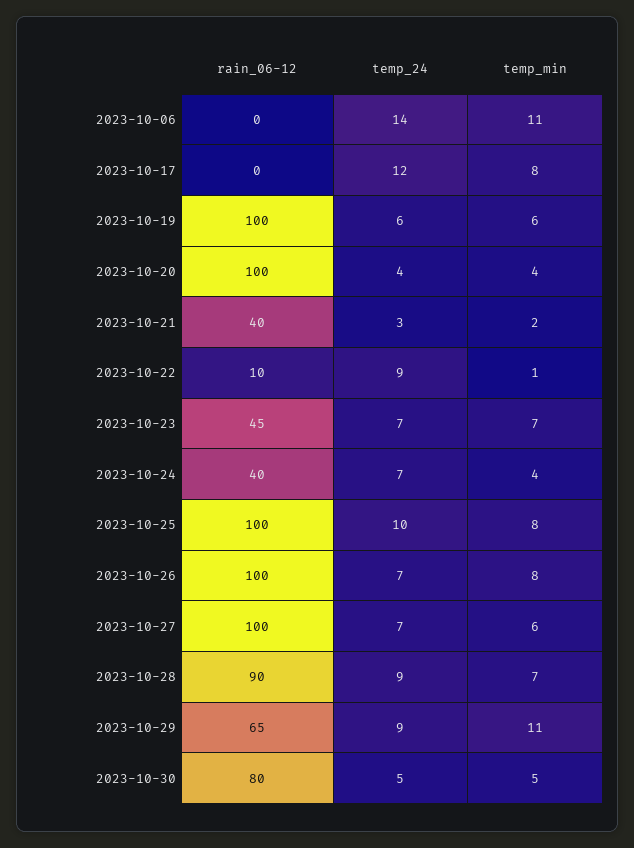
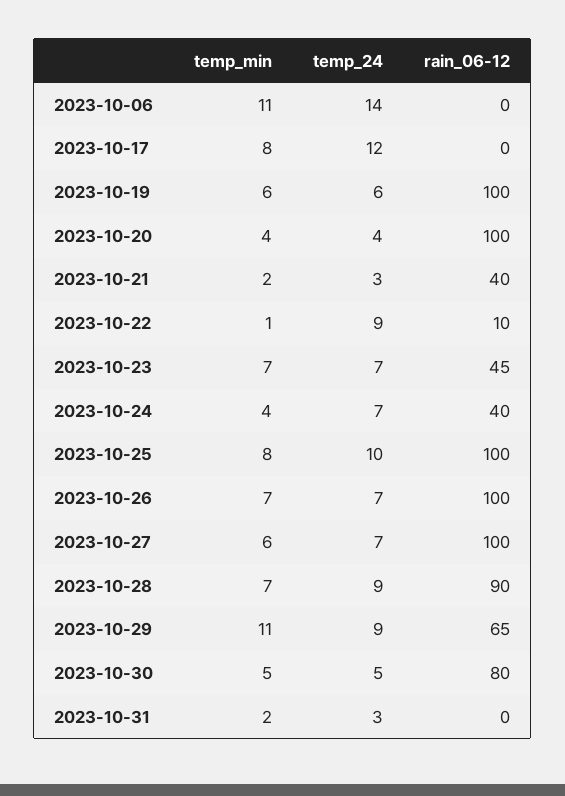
temp_min, 2023-10-26: 8 -> 7
temp_min, 2023-10-31: none -> 2
temp_24, 2023-10-31: none -> 3
rain_06-12, 2023-10-31: none -> 0

